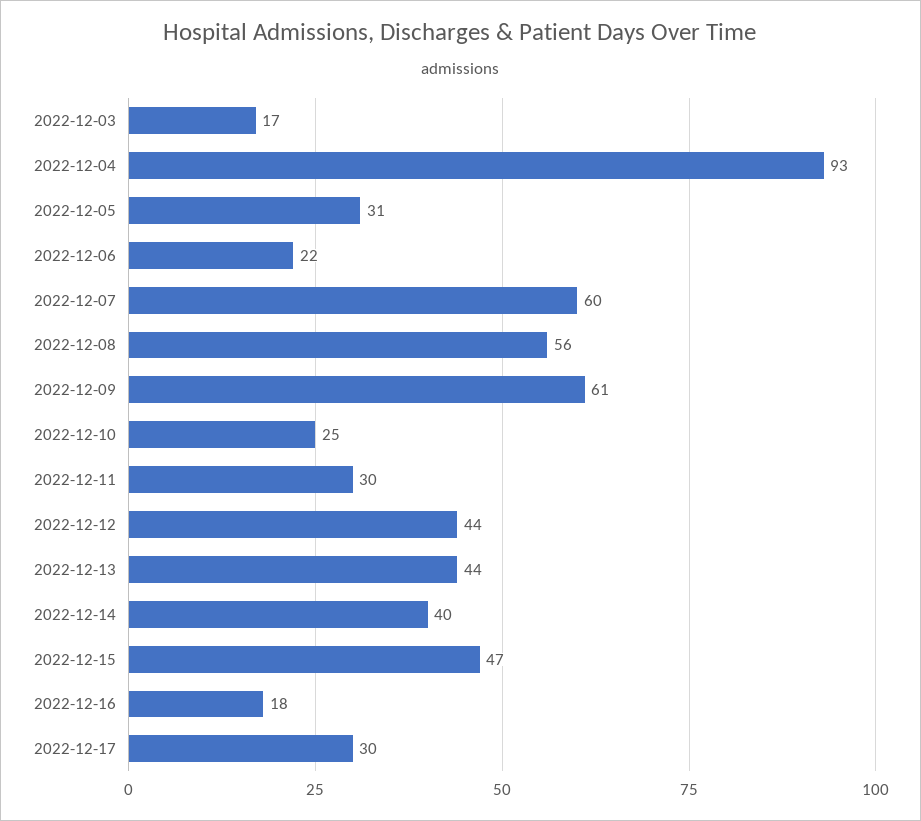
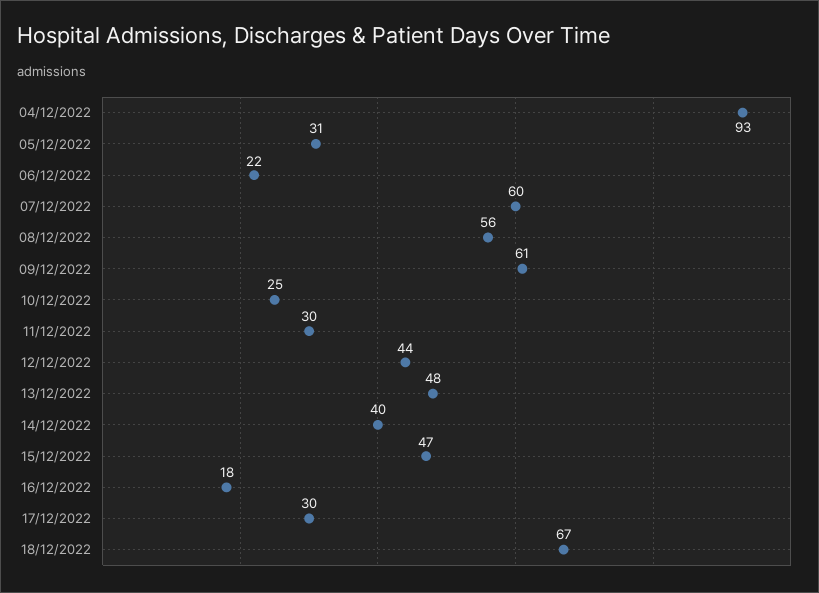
2022-12-03: 17 -> none
2022-12-13: 44 -> 48
18/12/2022: none -> 67

